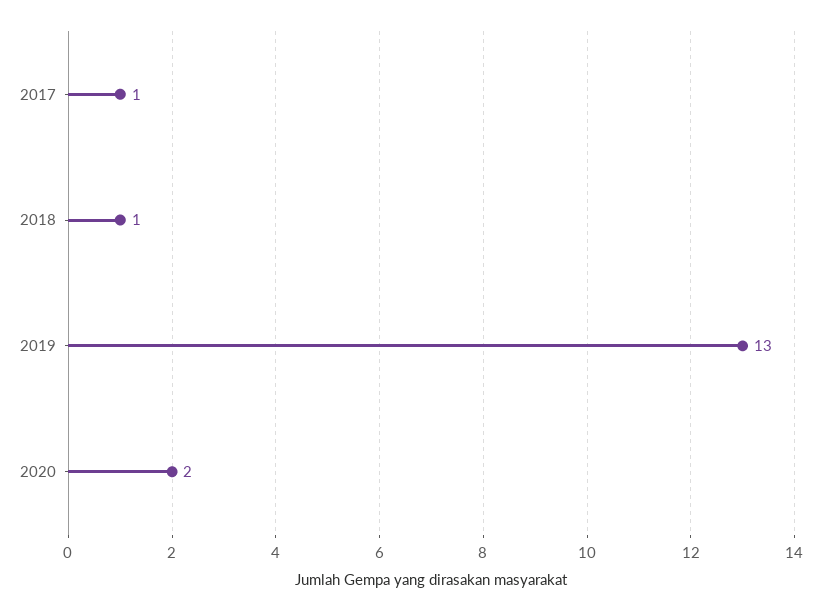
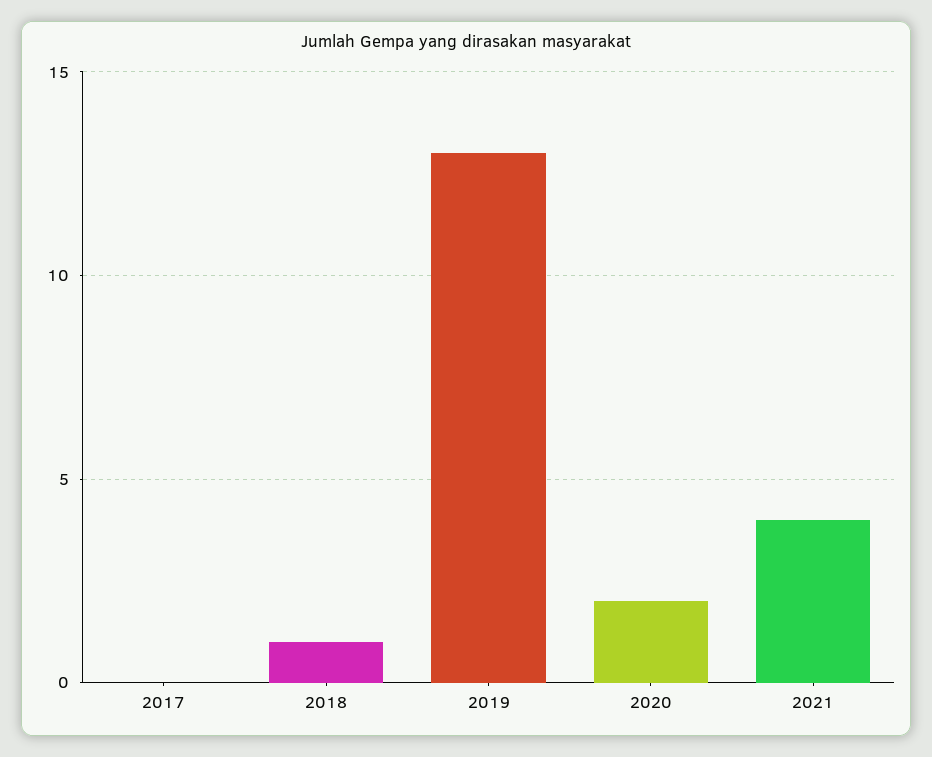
2017: 1 -> 0
2021: none -> 4

